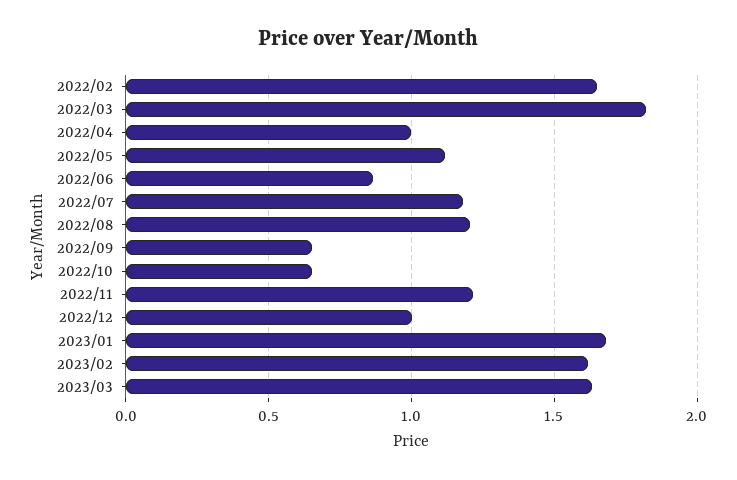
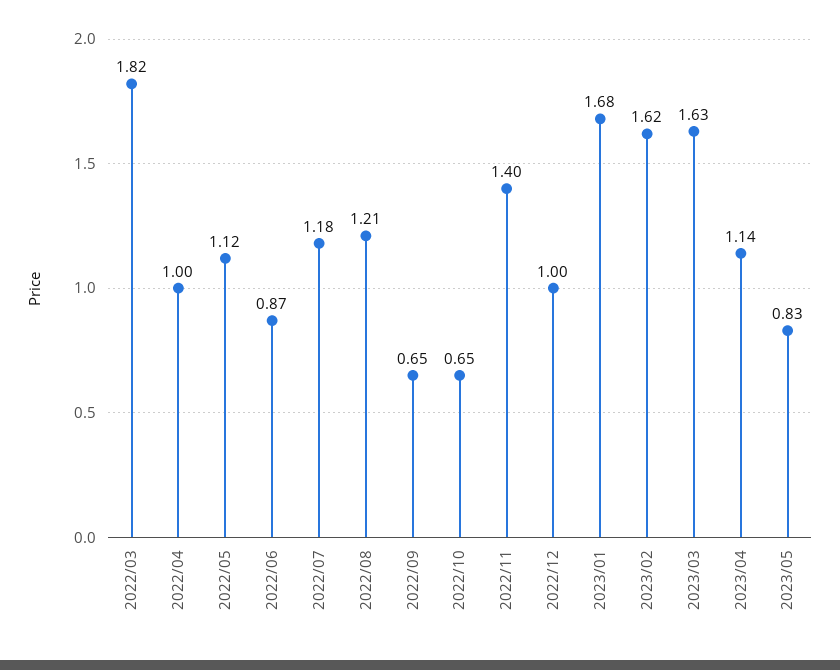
2022/02: 1.65 -> none
2022/11: 1.2 -> 1.4
2023/04: none -> 1.14
2023/05: none -> 0.83

